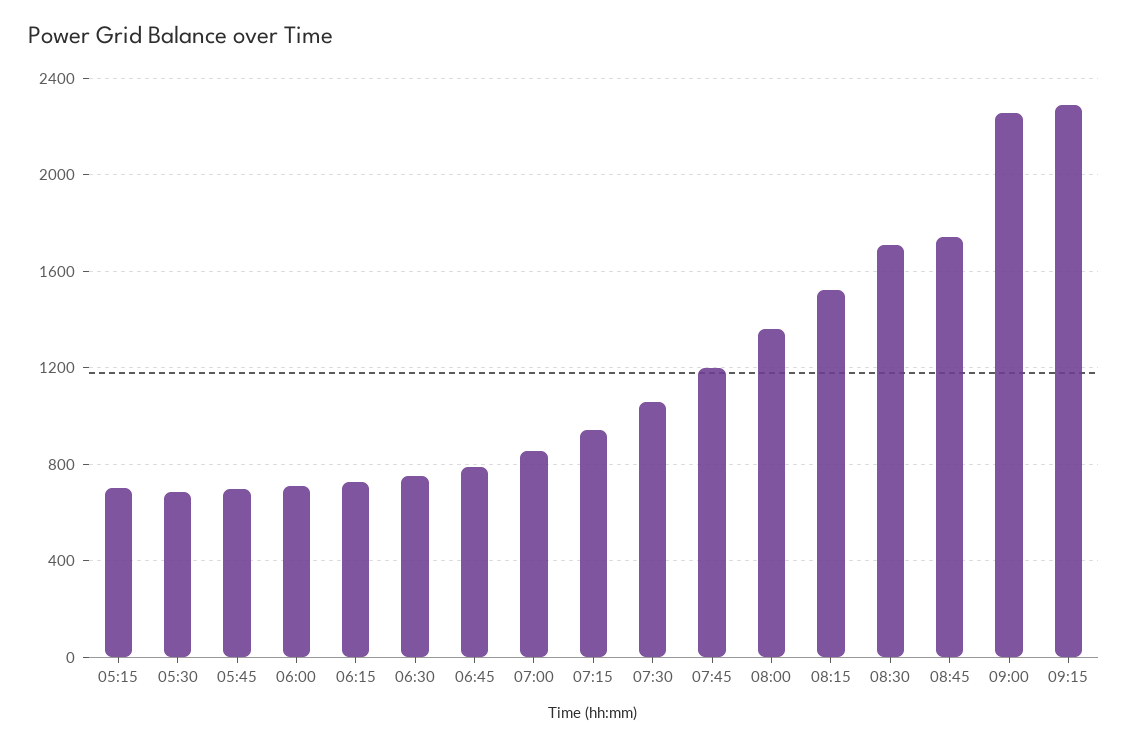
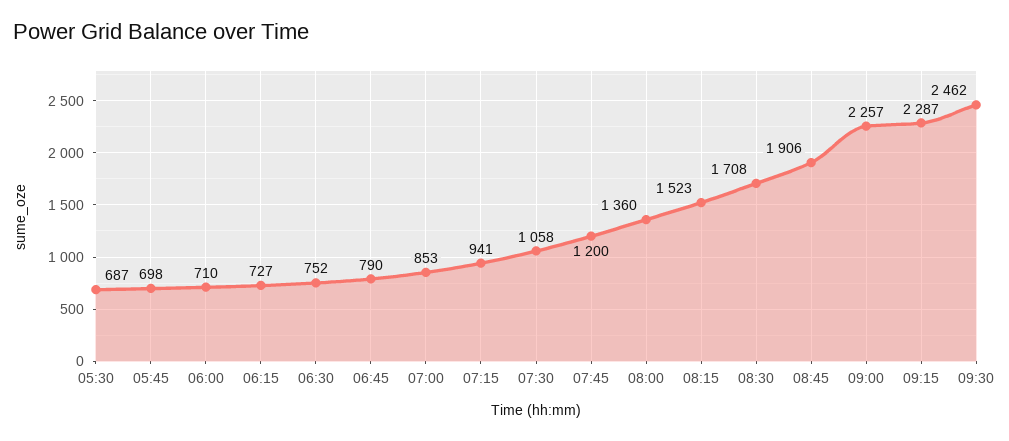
05:15: 700 -> none
08:45: 1750 -> 1906
09:30: none -> 2462

